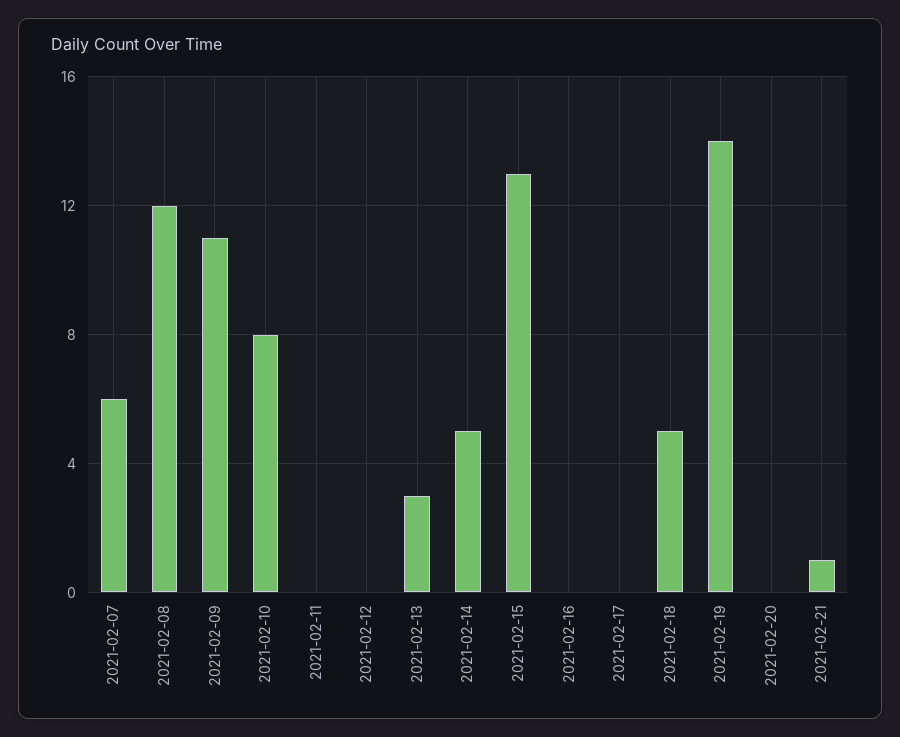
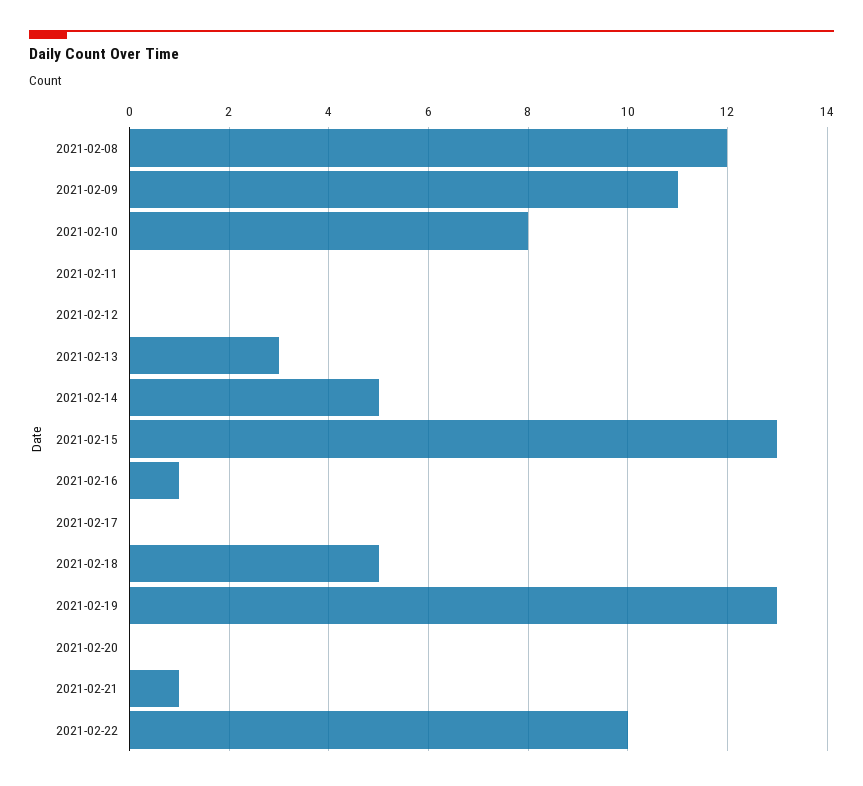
2021-02-07: 6 -> none
2021-02-16: 0 -> 1
2021-02-19: 14 -> 13
2021-02-22: none -> 10

